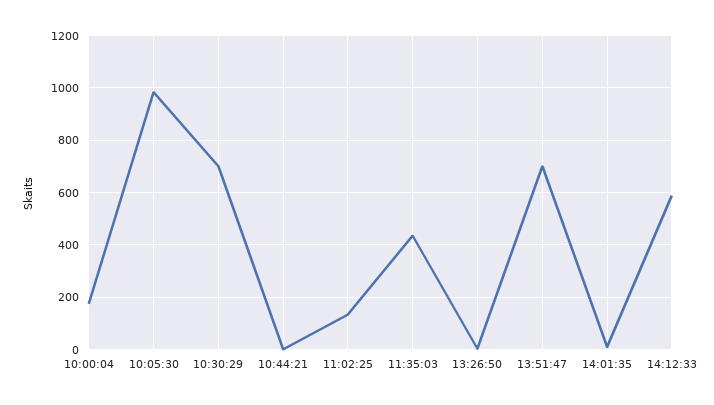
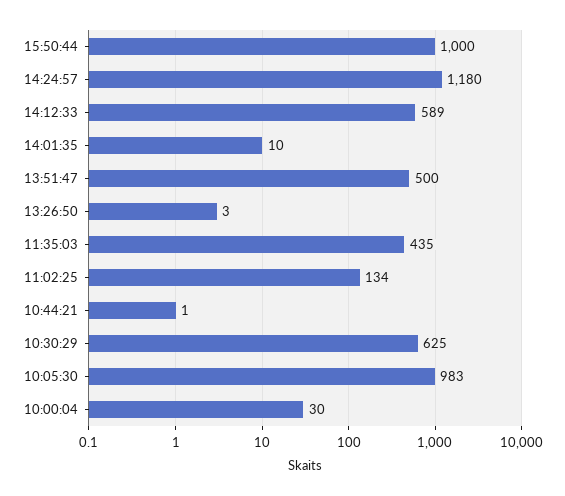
10:00:04: 175 -> 30
10:30:29: 700 -> 625
13:51:47: 700 -> 500
15:50:44: none -> 1000
14:24:57: none -> 1180

